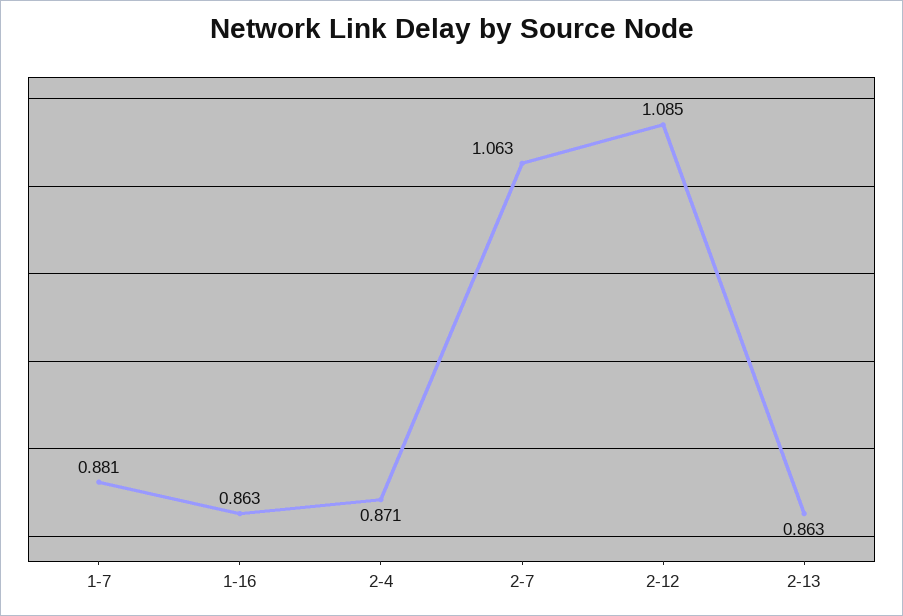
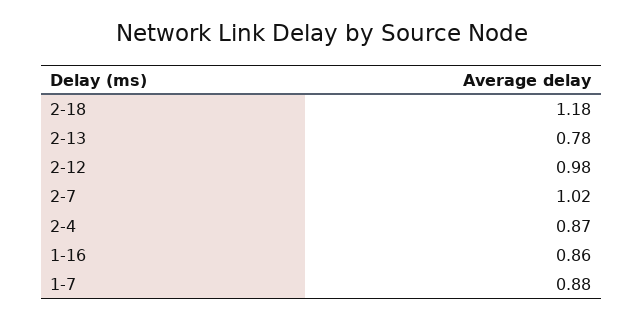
2-7: 1.063 -> 1.02
2-12: 1.085 -> 0.98
2-13: 0.863 -> 0.78
2-18: none -> 1.18

